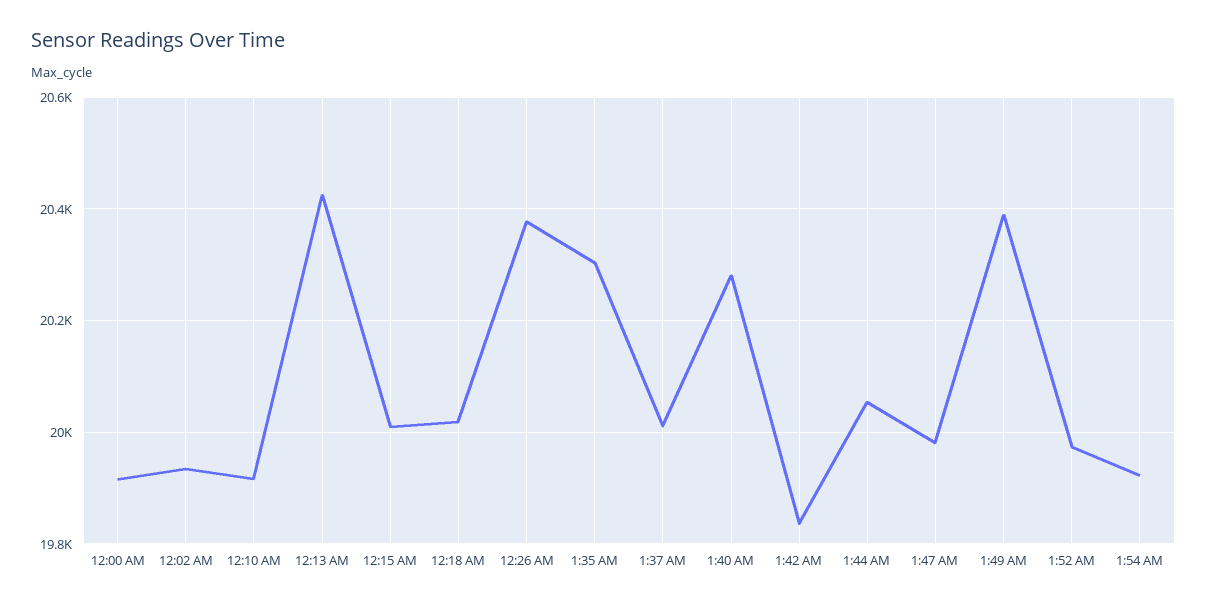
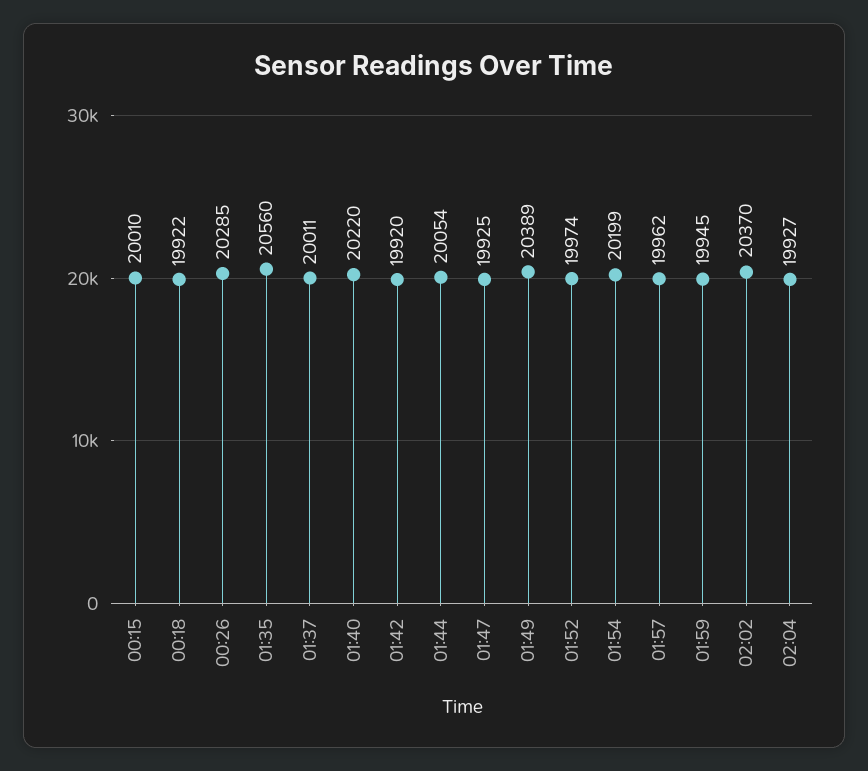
12:00 AM: 19920 -> none
12:02 AM: 19940 -> none
12:10 AM: 19920 -> none
12:13 AM: 20420 -> none
12:18 AM: 20020 -> 19922
12:26 AM: 20380 -> 20285
1:35 AM: 20300 -> 20560
1:40 AM: 20280 -> 20220
1:42 AM: 19840 -> 19920
1:47 AM: 19980 -> 19925
1:54 AM: 19920 -> 20199
01:57: none -> 19962
01:59: none -> 19945
02:02: none -> 20370
02:04: none -> 19927

